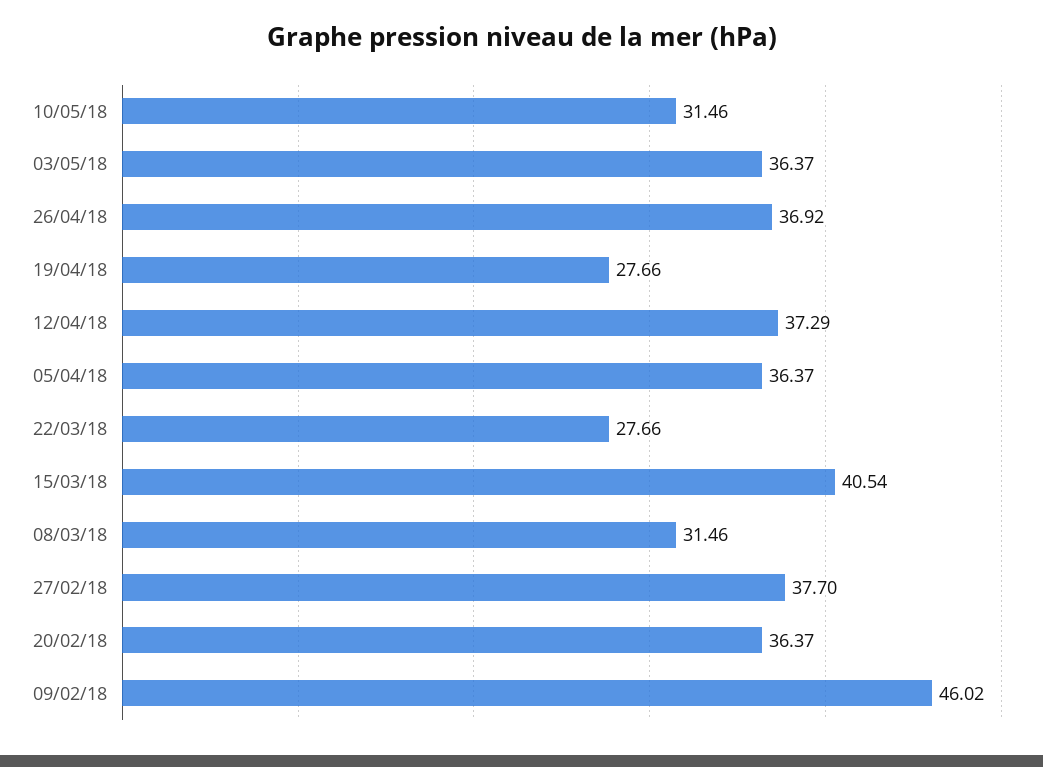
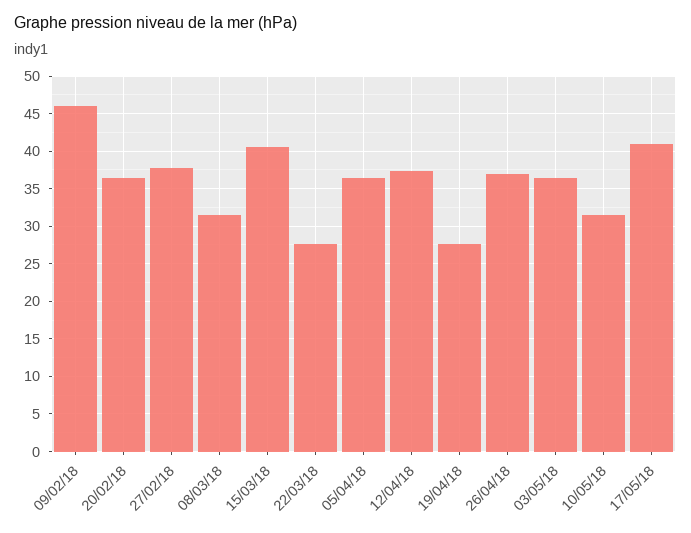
17/05/18: none -> 41

